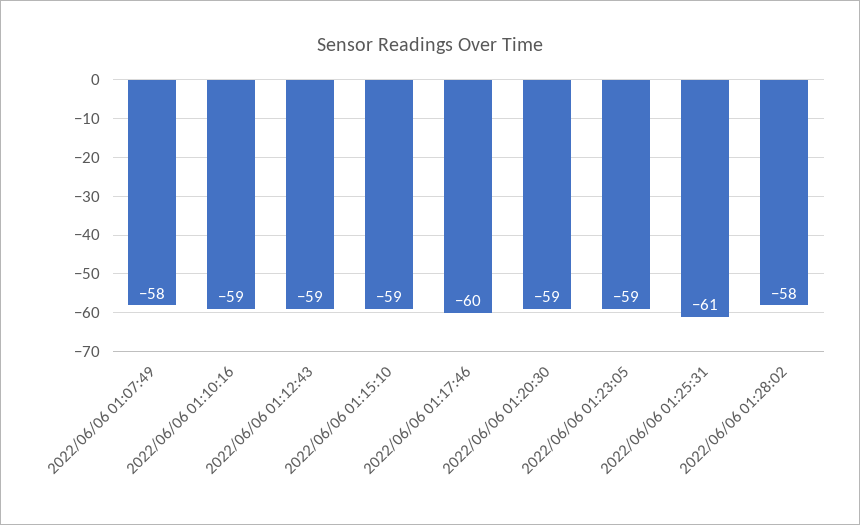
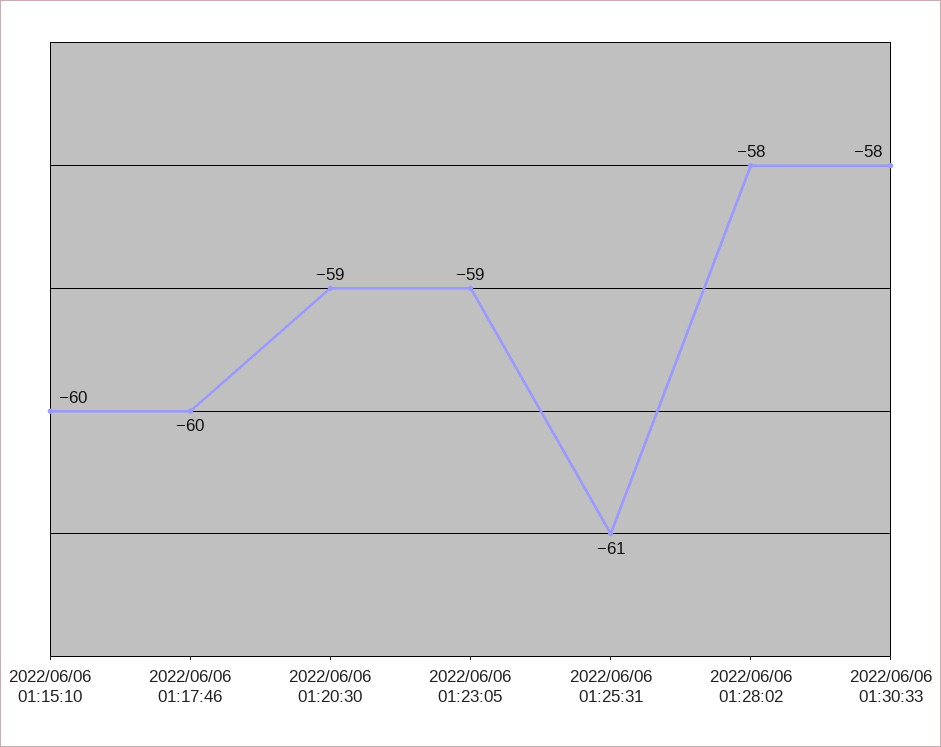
2022/06/06 01:07:49: -58 -> none
2022/06/06 01:10:16: -59 -> none
2022/06/06 01:12:43: -59 -> none
2022/06/06 01:15:10: -59 -> -60
2022/06/06 01:30:33: none -> -58

